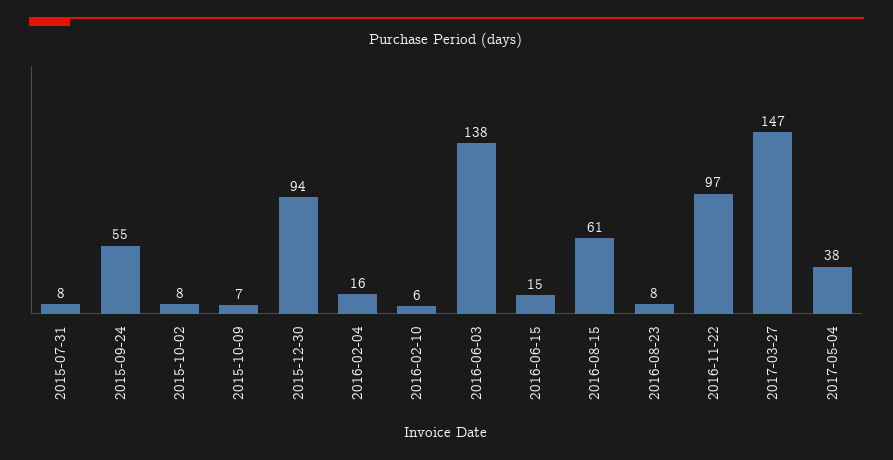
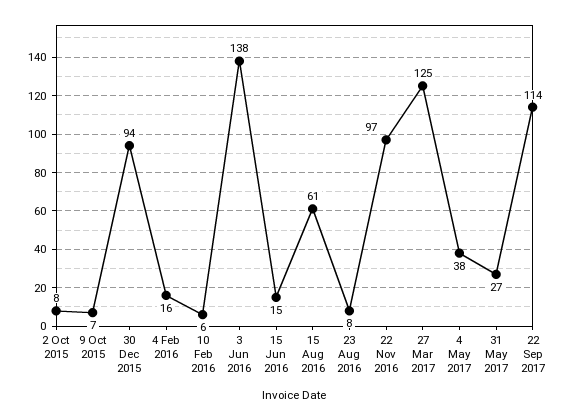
2015-07-31: 8 -> none
2015-09-24: 55 -> none
2017-03-27: 147 -> 125
31 May 2017: none -> 27
22 Sep 2017: none -> 114

